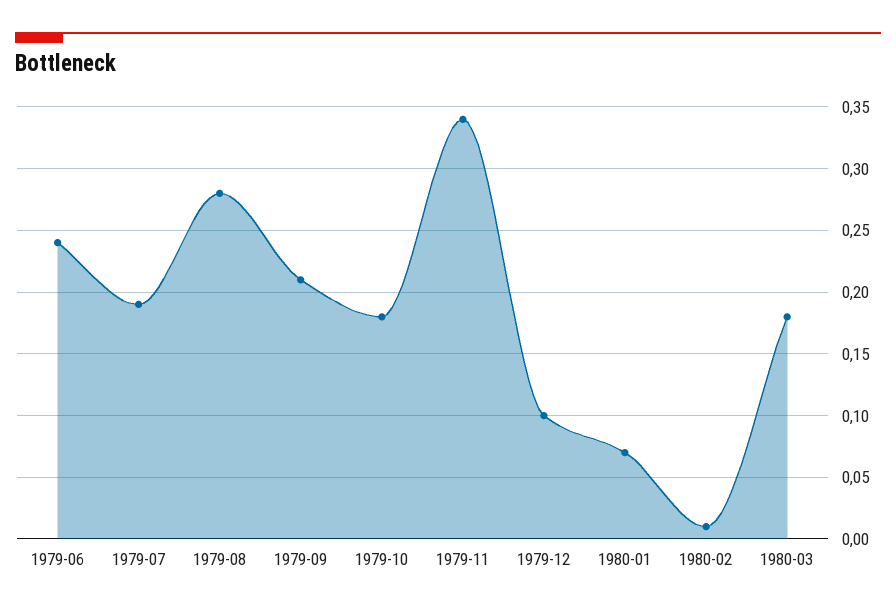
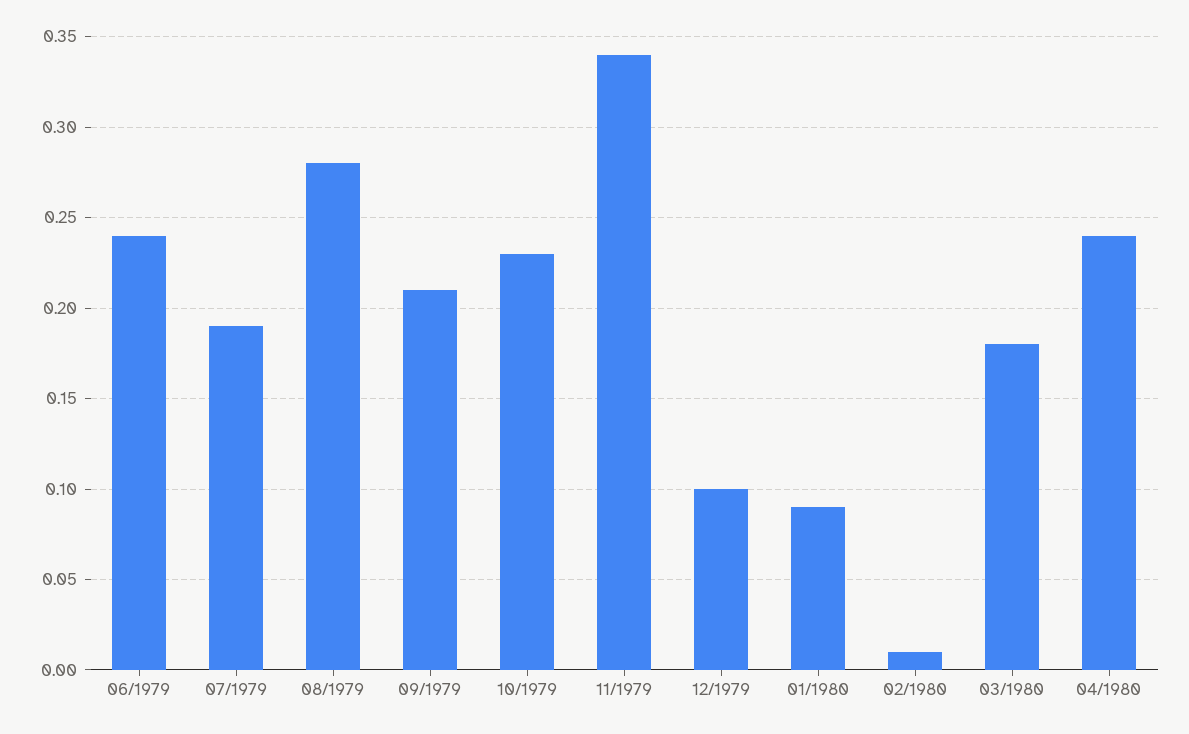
1979-10: 0.18 -> 0.23
1980-01: 0.07 -> 0.09
04/1980: none -> 0.24

